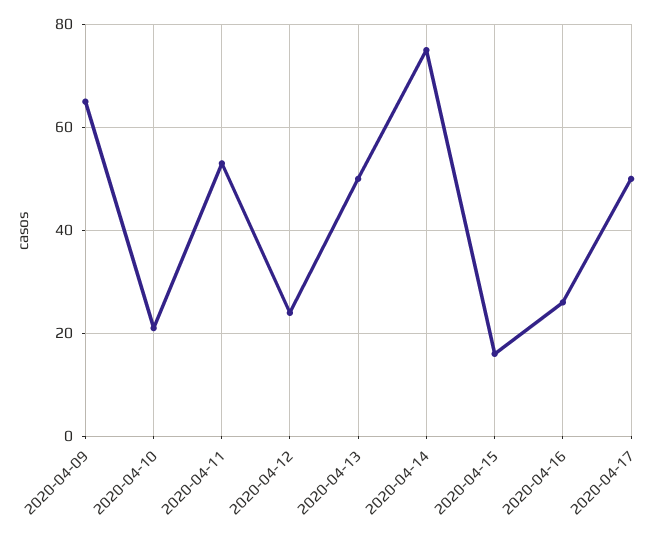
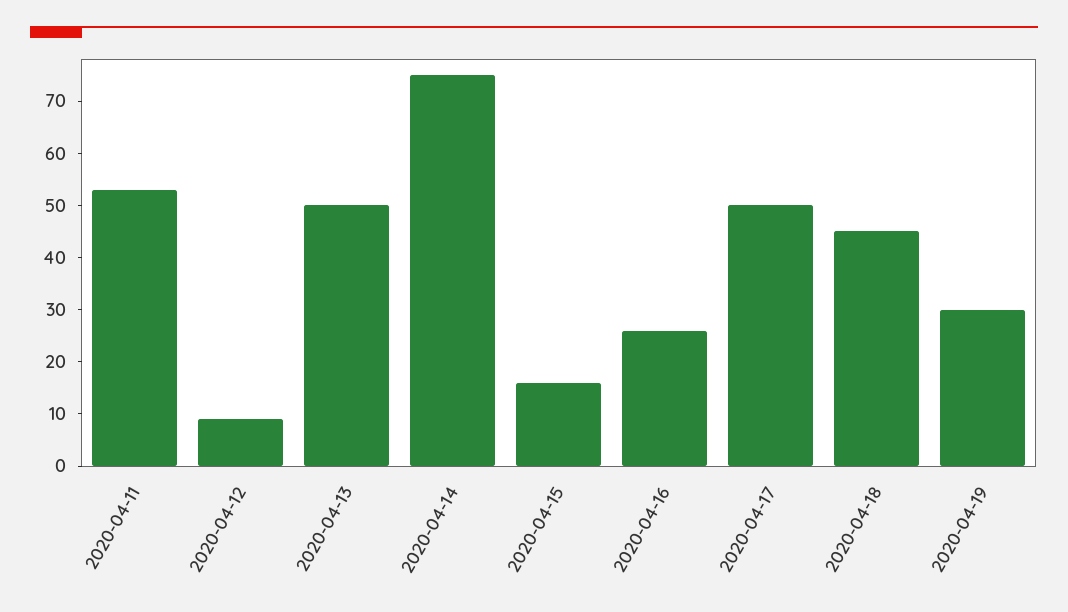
2020-04-09: 65 -> none
2020-04-10: 20 -> none
2020-04-12: 25 -> 10
2020-04-18: none -> 45
2020-04-19: none -> 30

